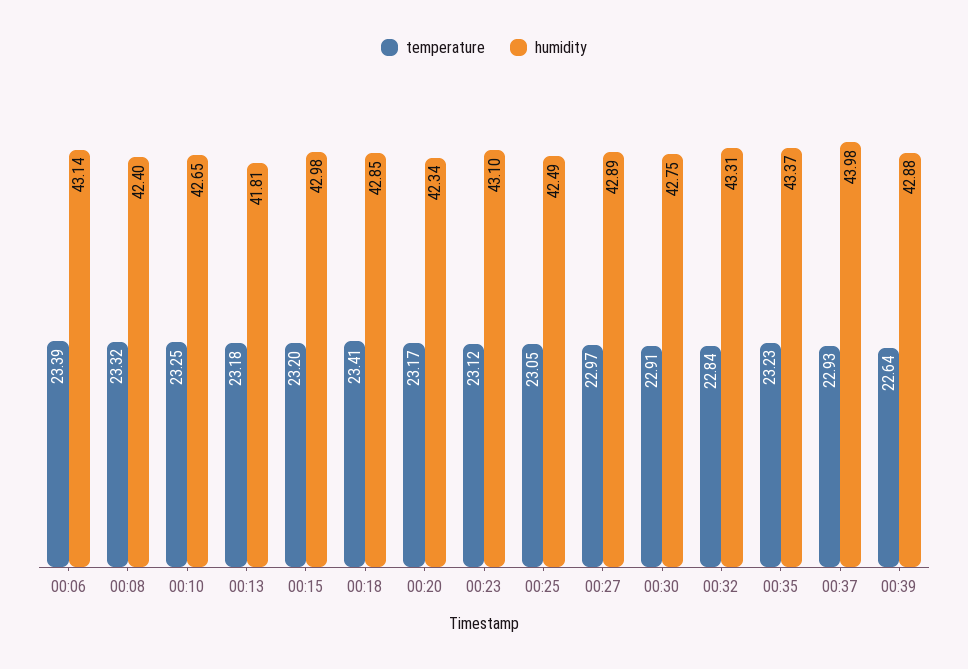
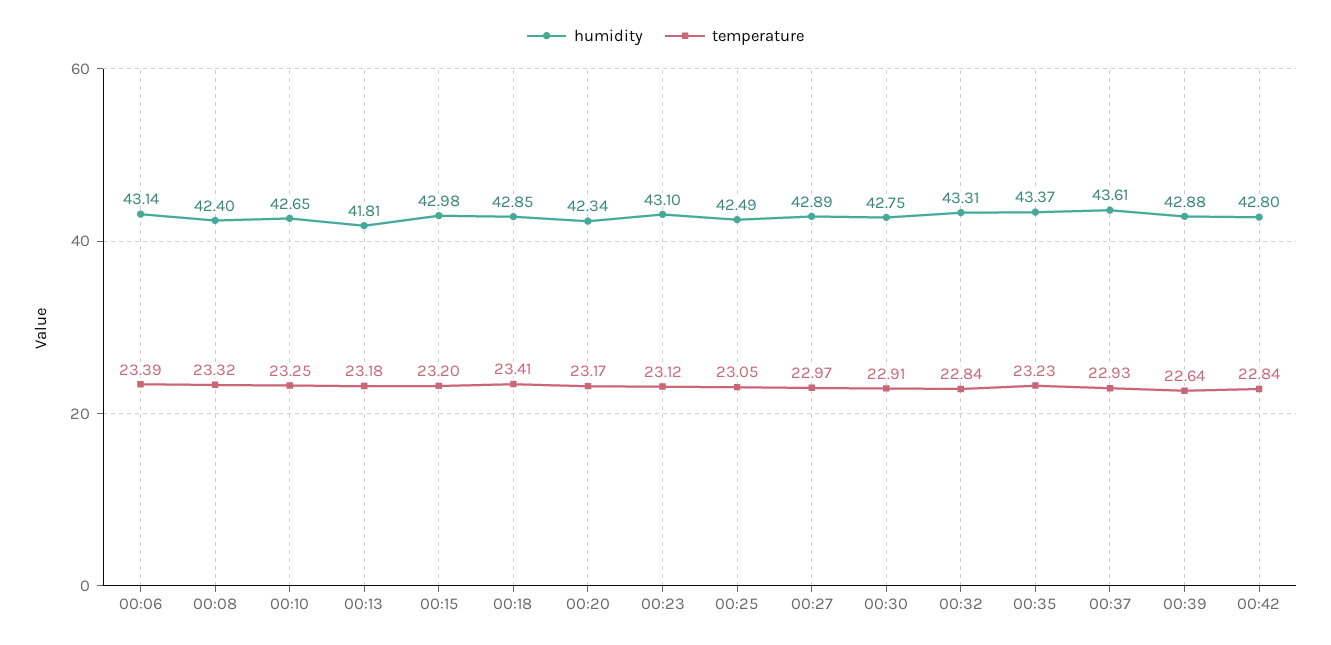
humidity, 00:37: 43.98 -> 43.61
humidity, 00:42: none -> 42.8
temperature, 00:42: none -> 22.84

